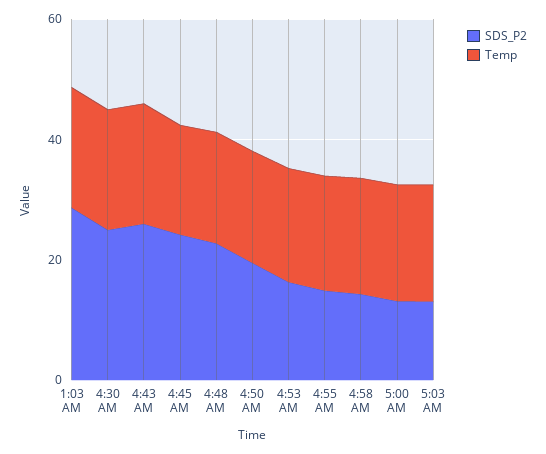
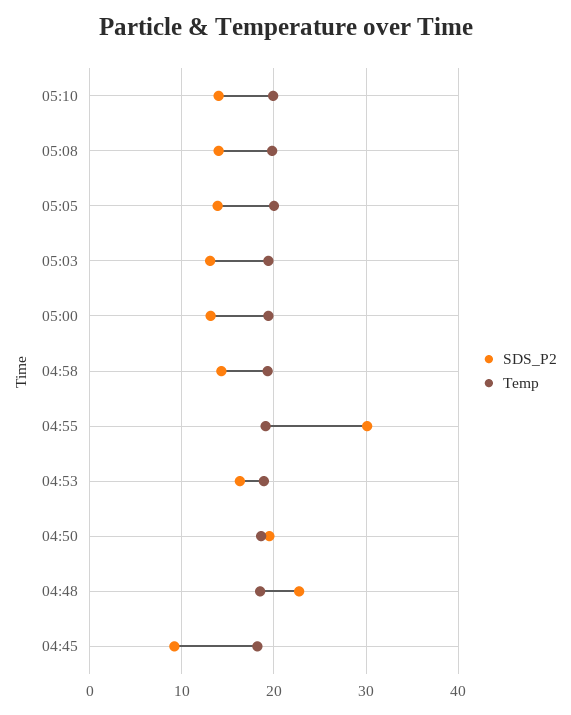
SDS_P2, 1:03 AM: 30 -> none
Temp, 1:03 AM: 20 -> none
SDS_P2, 4:30 AM: 25 -> none
Temp, 4:30 AM: 20 -> none
SDS_P2, 4:43 AM: 25 -> none
Temp, 4:43 AM: 20 -> none
SDS_P2, 4:45 AM: 25 -> 9
SDS_P2, 4:55 AM: 15 -> 30
SDS_P2, 05:10: none -> 14
Temp, 05:10: none -> 20
SDS_P2, 05:08: none -> 14
Temp, 05:08: none -> 20
SDS_P2, 05:05: none -> 14
Temp, 05:05: none -> 20

